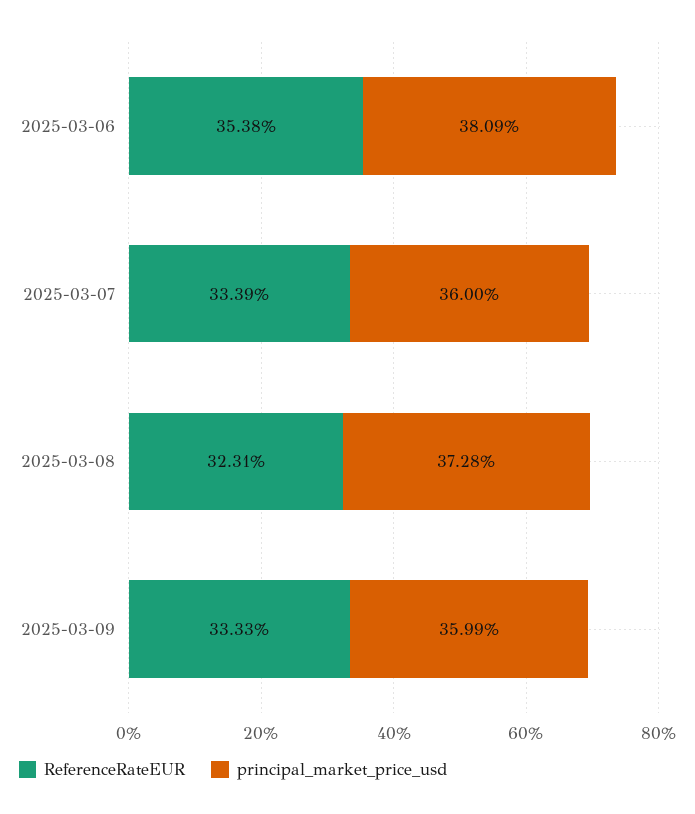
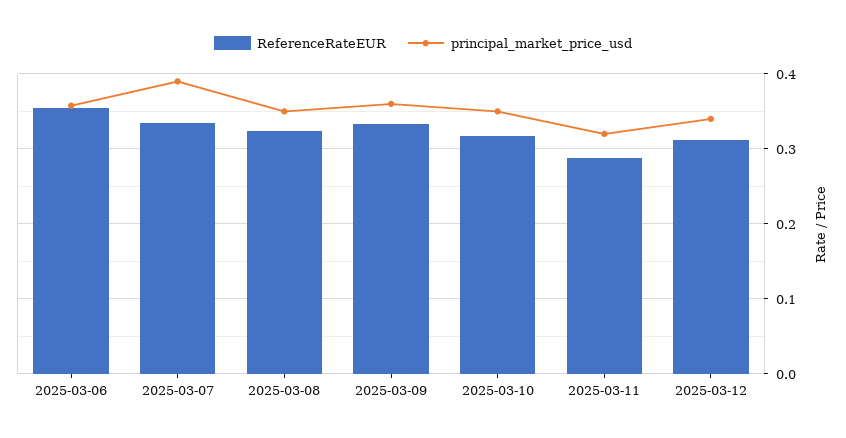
principal_market_price_usd, 2025-03-06: 0.3809 -> 0.36
principal_market_price_usd, 2025-03-07: 0.36 -> 0.39
principal_market_price_usd, 2025-03-08: 0.3728 -> 0.35
ReferenceRateEUR, 2025-03-10: none -> 0.32
principal_market_price_usd, 2025-03-10: none -> 0.35
ReferenceRateEUR, 2025-03-11: none -> 0.29
principal_market_price_usd, 2025-03-11: none -> 0.32
ReferenceRateEUR, 2025-03-12: none -> 0.31
principal_market_price_usd, 2025-03-12: none -> 0.34

